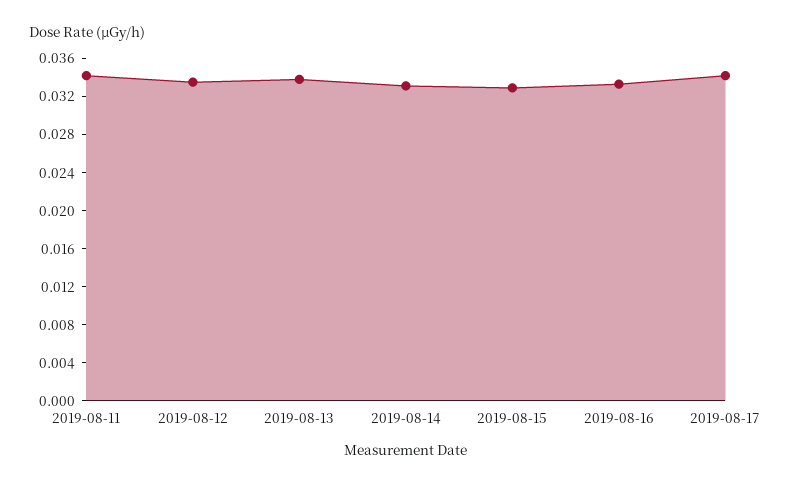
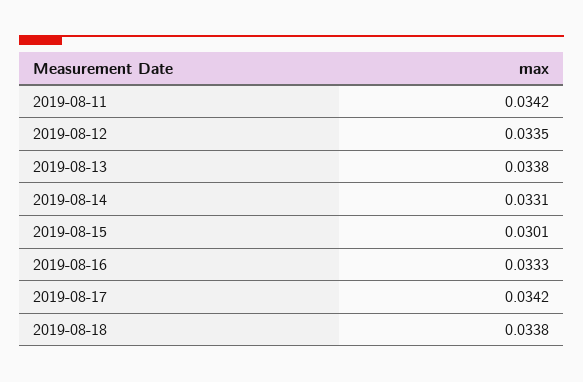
2019-08-15: 0.033 -> 0.0301
2019-08-18: none -> 0.0338

